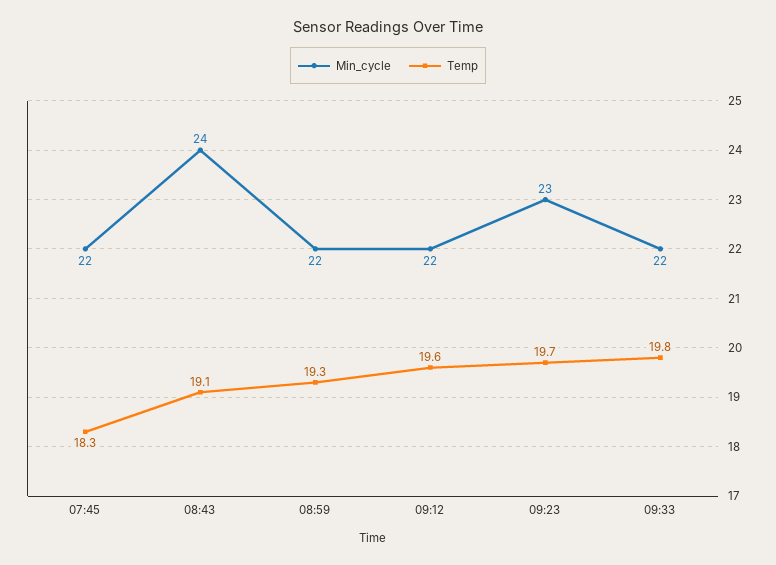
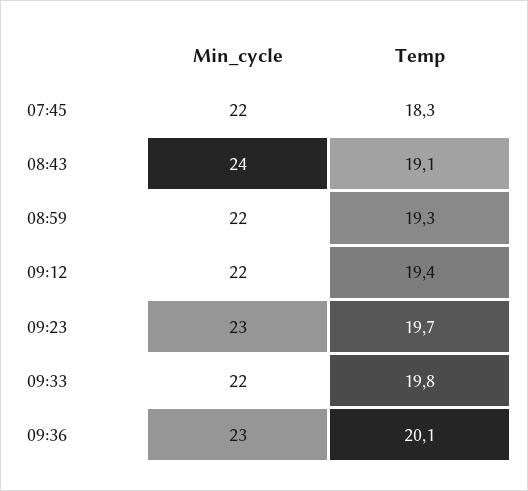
Temp, 09:12: 19.6 -> 19.4
Min_cycle, 09:36: none -> 23
Temp, 09:36: none -> 20.1

